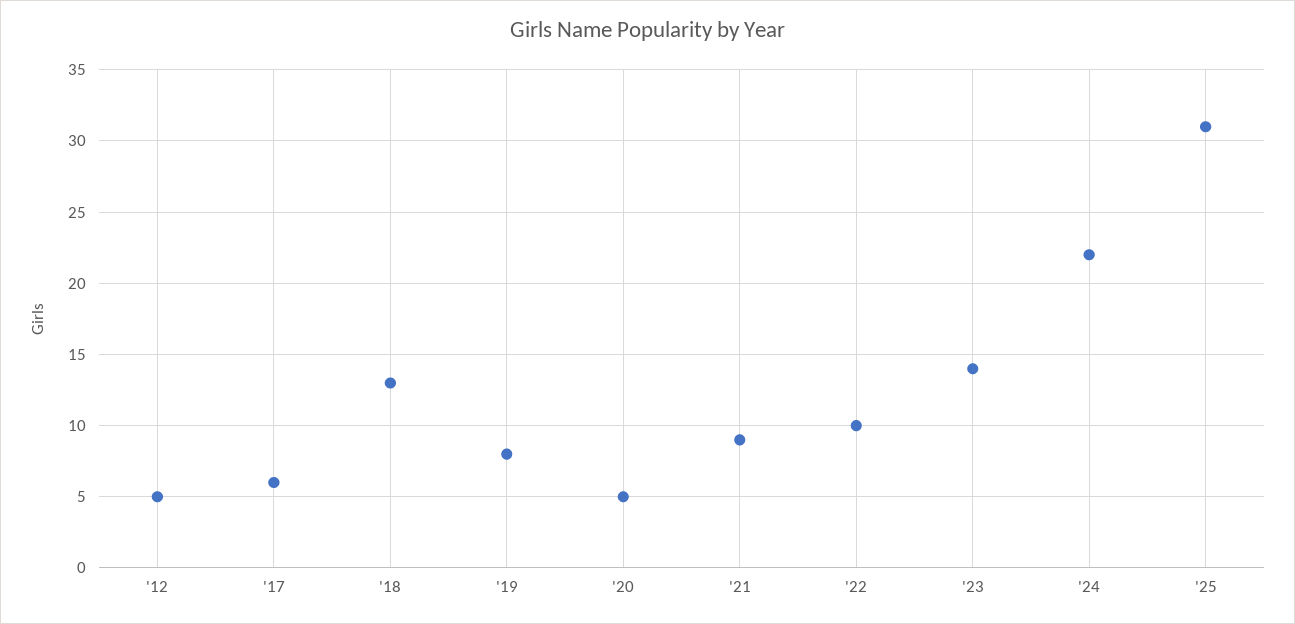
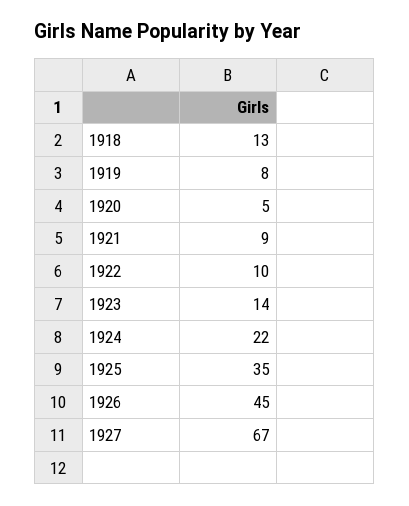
'12: 5 -> none
'17: 6 -> none
'25: 31 -> 35
1926: none -> 45
1927: none -> 67

